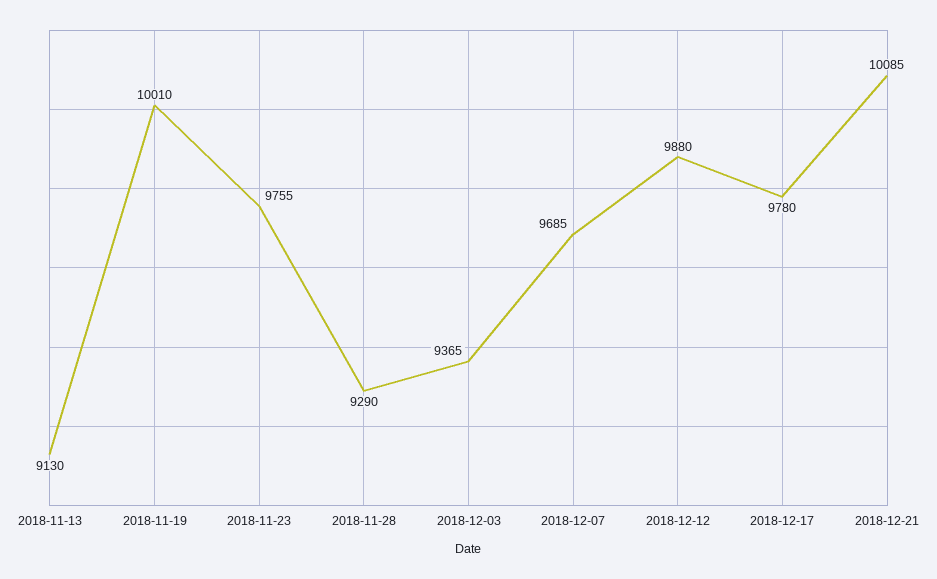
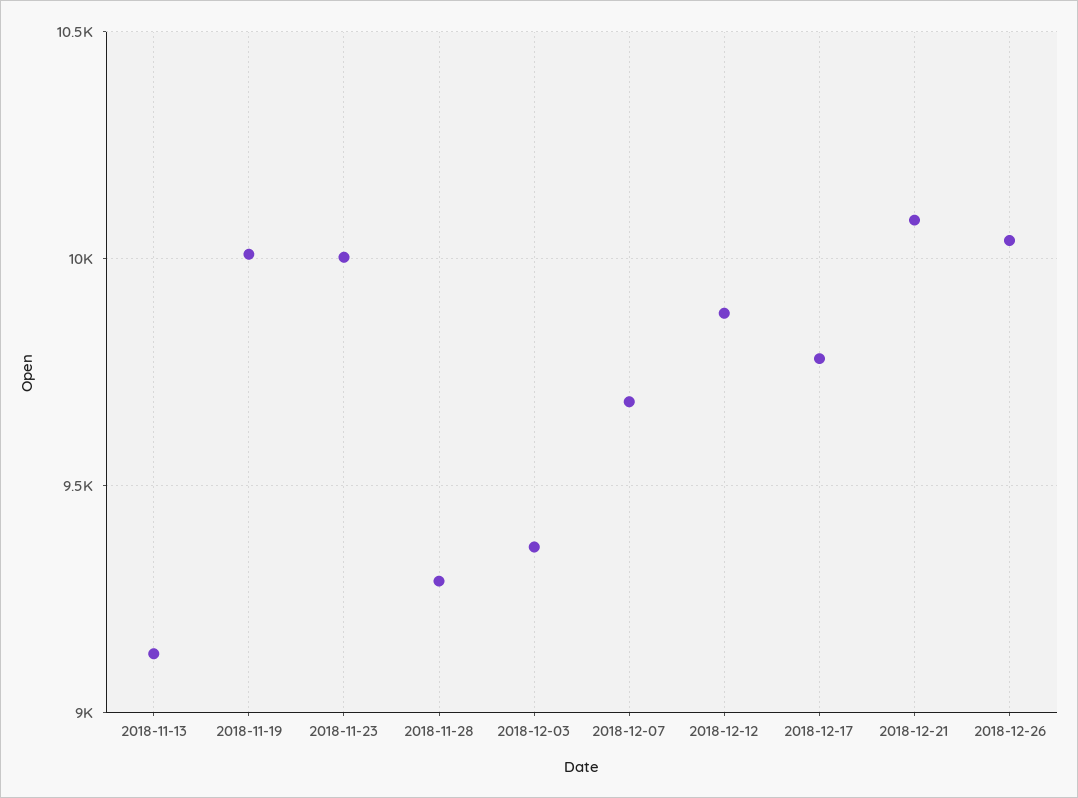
2018-11-23: 9755 -> 10000
2018-12-26: none -> 10050

